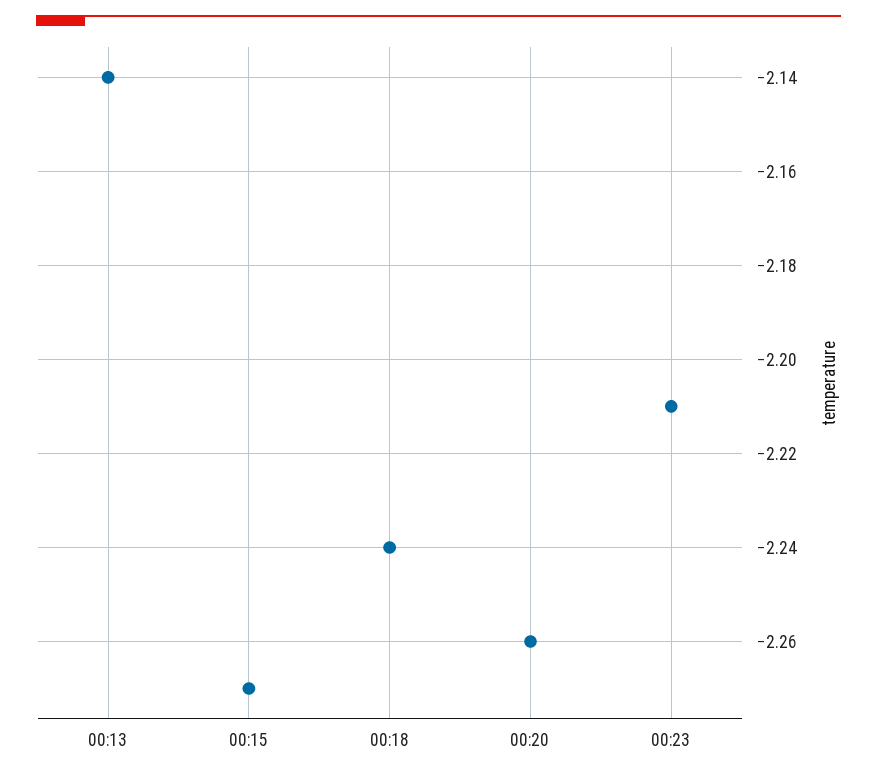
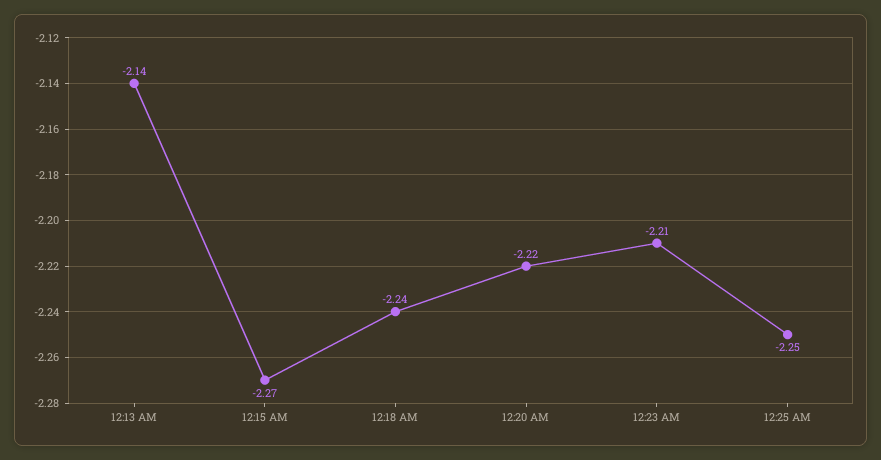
00:20: -2.26 -> -2.22
12:25 AM: none -> -2.25

